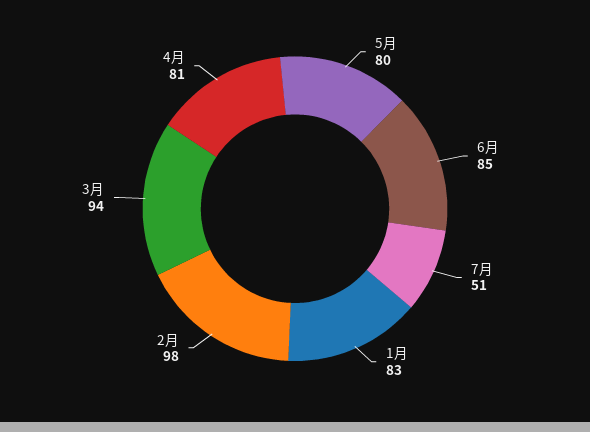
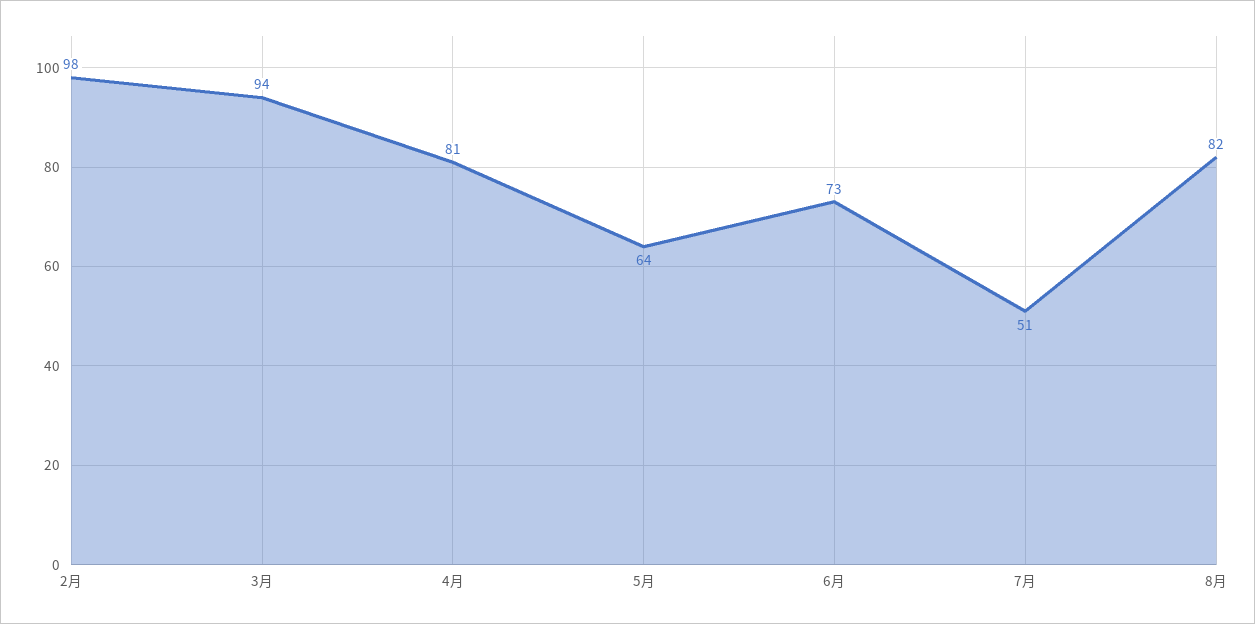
5月: 80 -> 64
6月: 85 -> 73
1月: 83 -> none
8月: none -> 82

